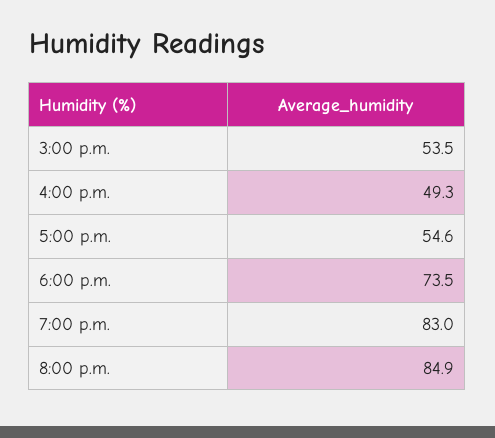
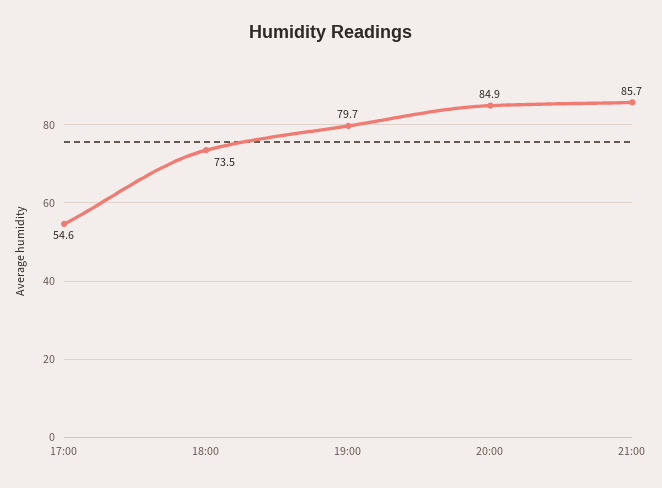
3:00 p.m.: 53.5 -> none
4:00 p.m.: 49.3 -> none
7:00 p.m.: 83 -> 79.7
21:00: none -> 85.7

